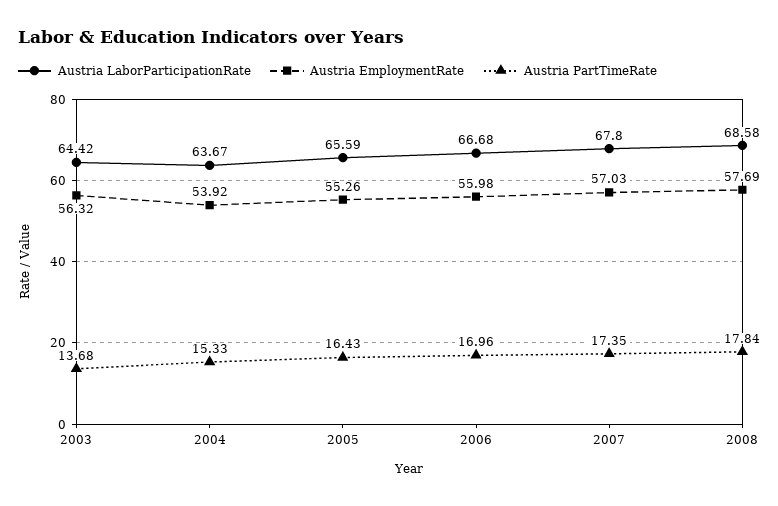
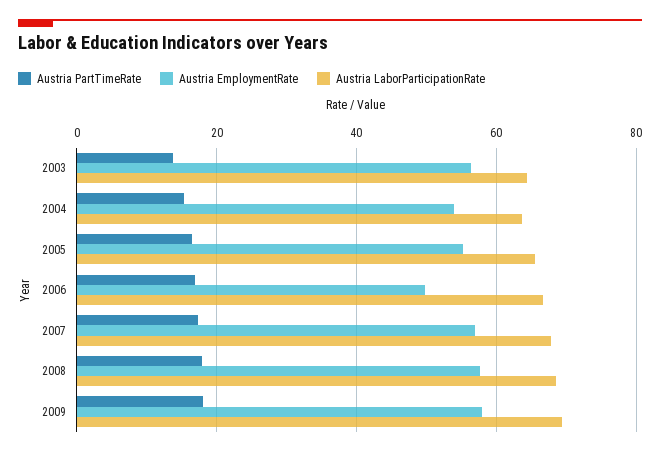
Austria EmploymentRate, 2006: 55.98 -> 50
Austria PartTimeRate, 2009: none -> 18
Austria EmploymentRate, 2009: none -> 58
Austria LaborParticipationRate, 2009: none -> 70

